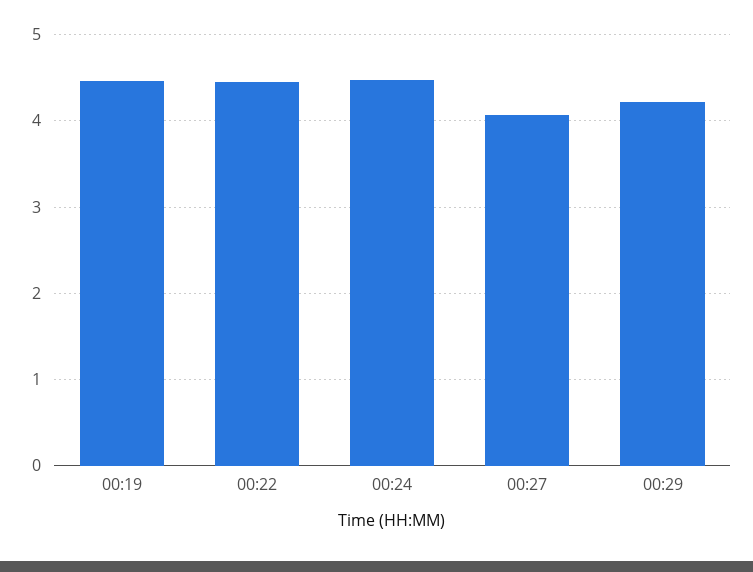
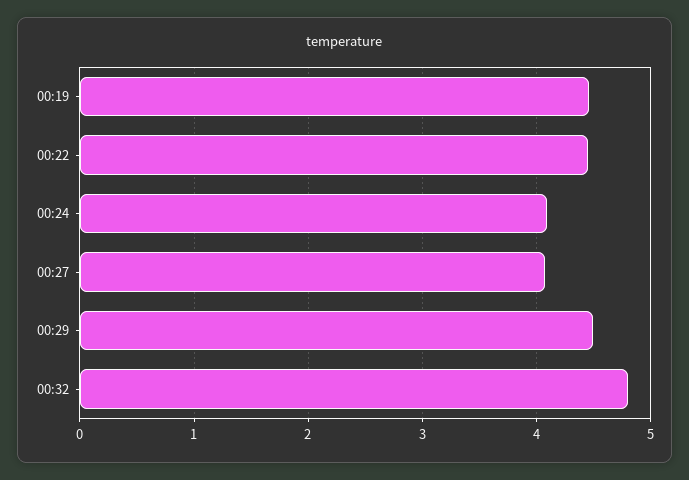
00:24: 4.5 -> 4.1
00:29: 4.2 -> 4.5
00:32: none -> 4.8

